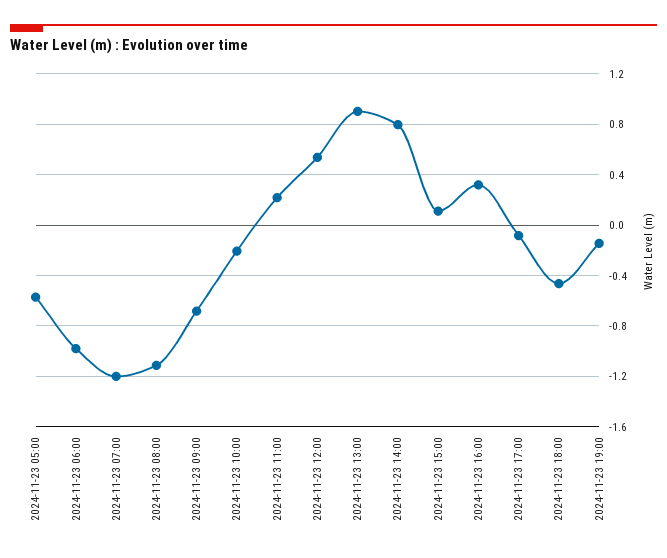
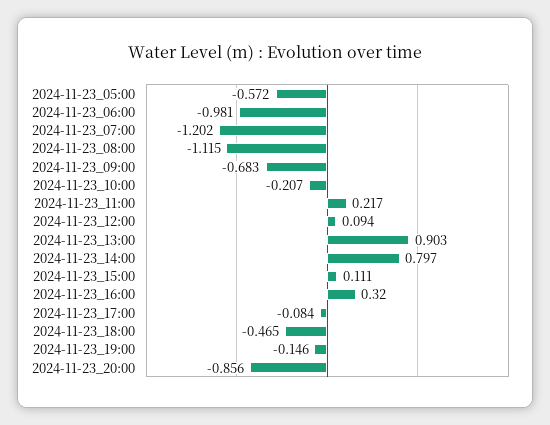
2024-11-23 12:00: 0.55 -> 0.094
2024-11-23_20:00: none -> -0.856

